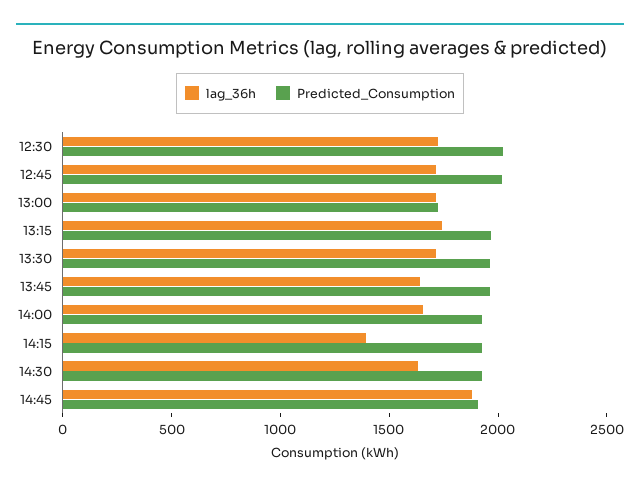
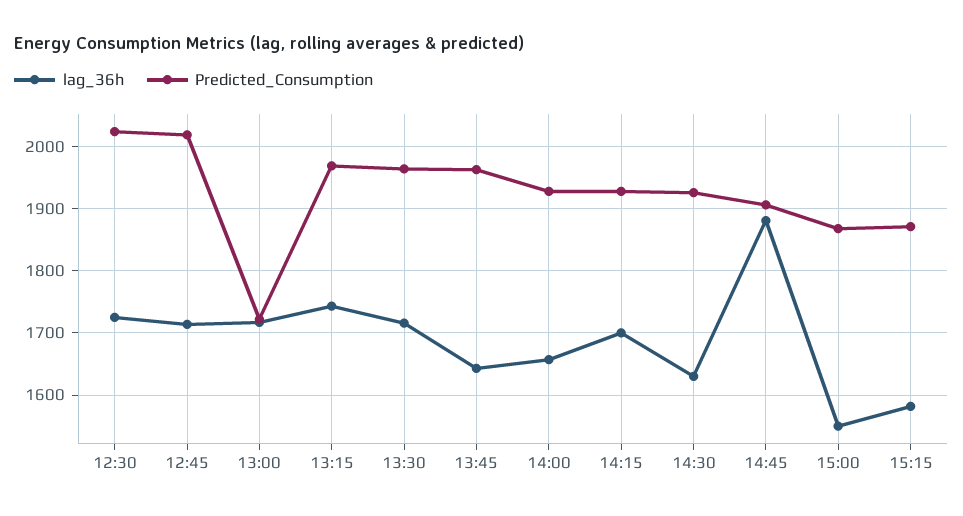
lag_36h, 14:15: 1400 -> 1700
lag_36h, 15:00: none -> 1550
Predicted_Consumption, 15:00: none -> 1870
lag_36h, 15:15: none -> 1580
Predicted_Consumption, 15:15: none -> 1870

